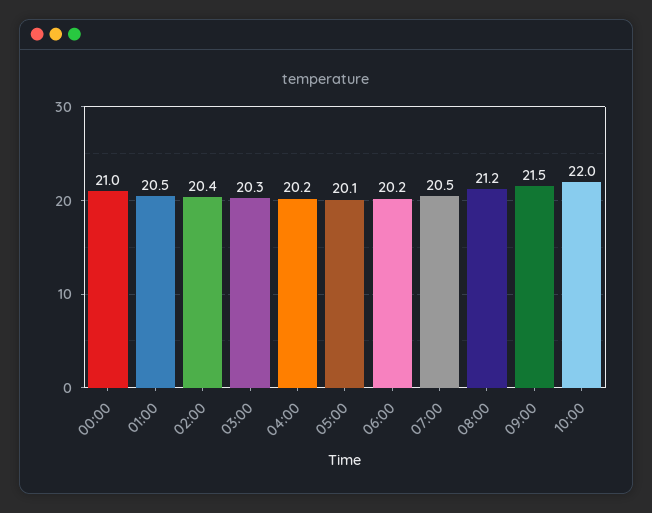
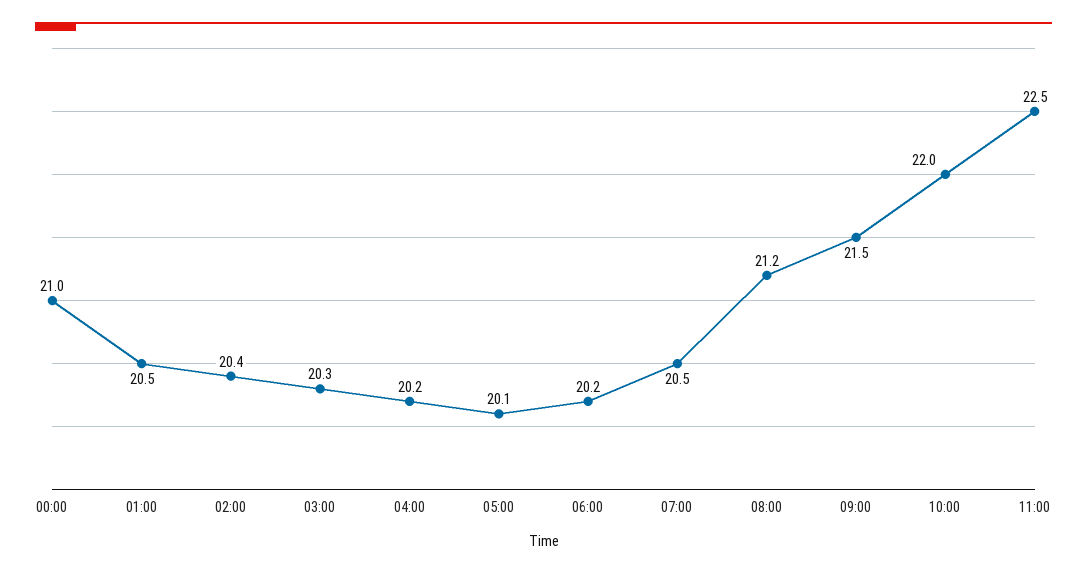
11:00: none -> 22.5

